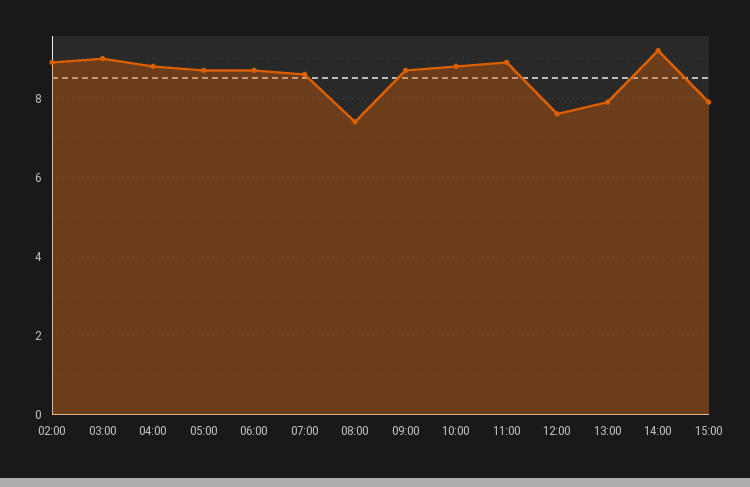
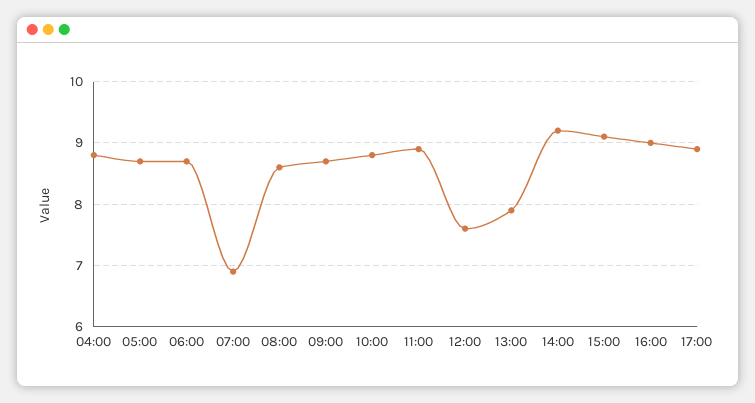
02:00: 9 -> none
03:00: 9 -> none
07:00: 8.5 -> 6.9
08:00: 7.5 -> 8.6
15:00: 8 -> 9.1
16:00: none -> 9
17:00: none -> 8.9

